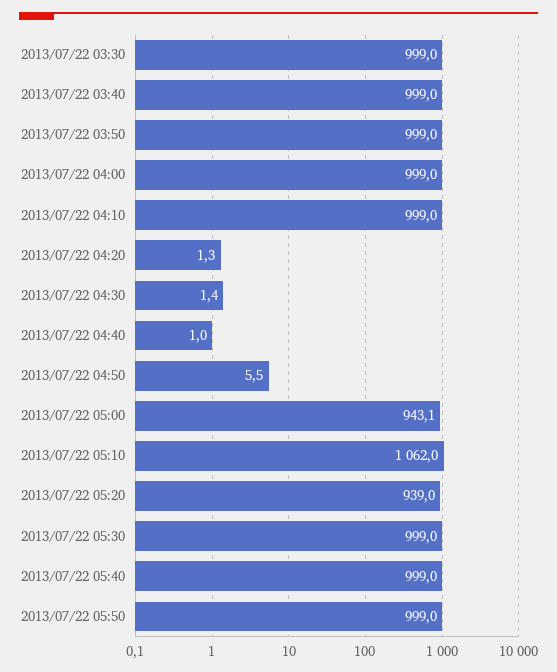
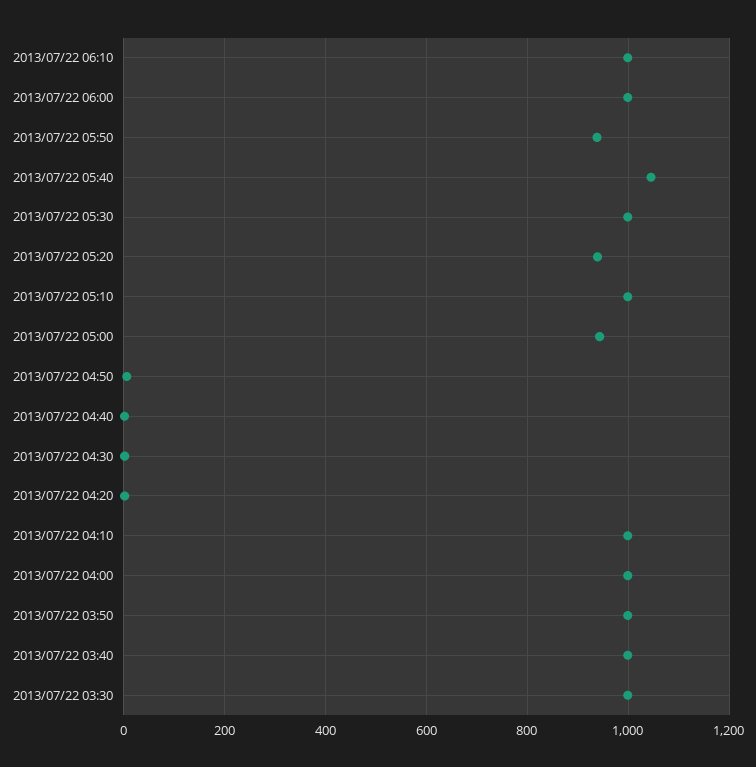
2013/07/22 05:10: 1062 -> 1000
2013/07/22 05:40: 999 -> 1040
2013/07/22 05:50: 999 -> 940
2013/07/22 06:10: none -> 1000
2013/07/22 06:00: none -> 1000

